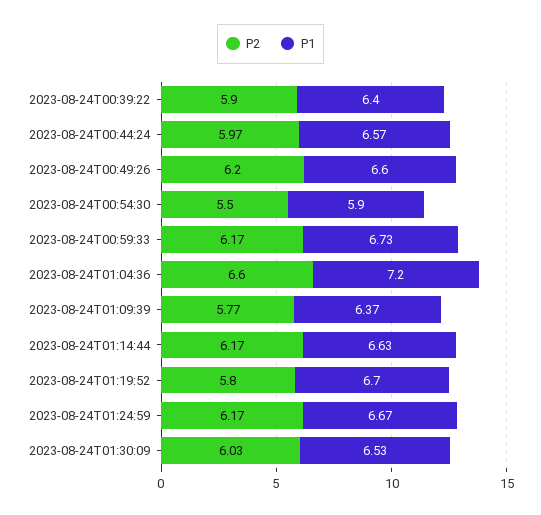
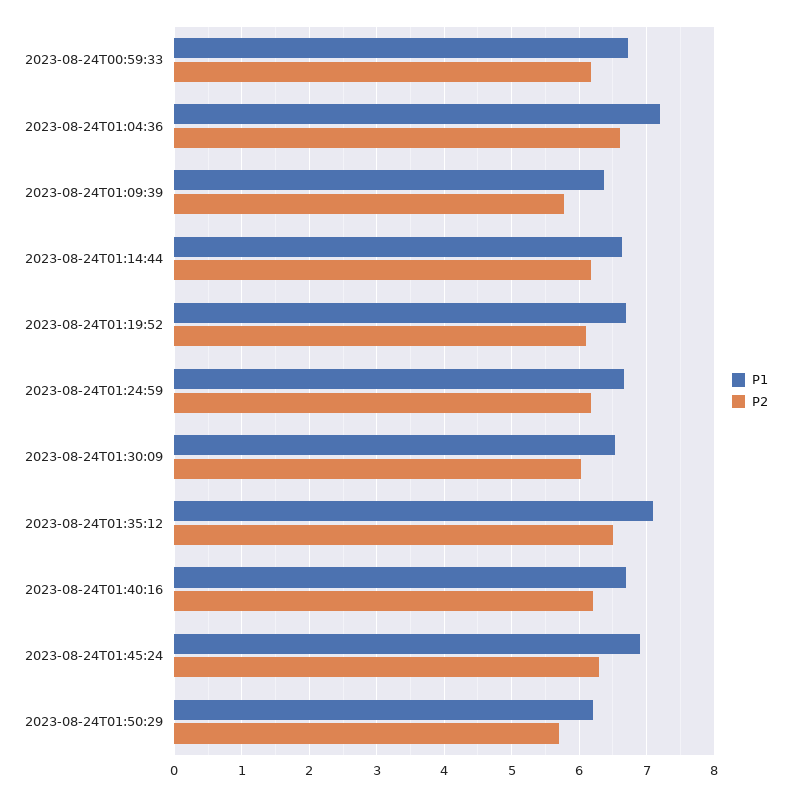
P2, 2023-08-24T00:39:22: 5.9 -> none
P1, 2023-08-24T00:39:22: 6.4 -> none
P2, 2023-08-24T00:44:24: 5.97 -> none
P1, 2023-08-24T00:44:24: 6.57 -> none
P2, 2023-08-24T00:49:26: 6.2 -> none
P1, 2023-08-24T00:49:26: 6.6 -> none
P2, 2023-08-24T00:54:30: 5.5 -> none
P1, 2023-08-24T00:54:30: 5.9 -> none
P2, 2023-08-24T01:19:52: 5.8 -> 6.1
P1, 2023-08-24T01:35:12: none -> 7.1
P2, 2023-08-24T01:35:12: none -> 6.5
P1, 2023-08-24T01:40:16: none -> 6.7
P2, 2023-08-24T01:40:16: none -> 6.2
P1, 2023-08-24T01:45:24: none -> 6.9
P2, 2023-08-24T01:45:24: none -> 6.3
P1, 2023-08-24T01:50:29: none -> 6.2
P2, 2023-08-24T01:50:29: none -> 5.7

